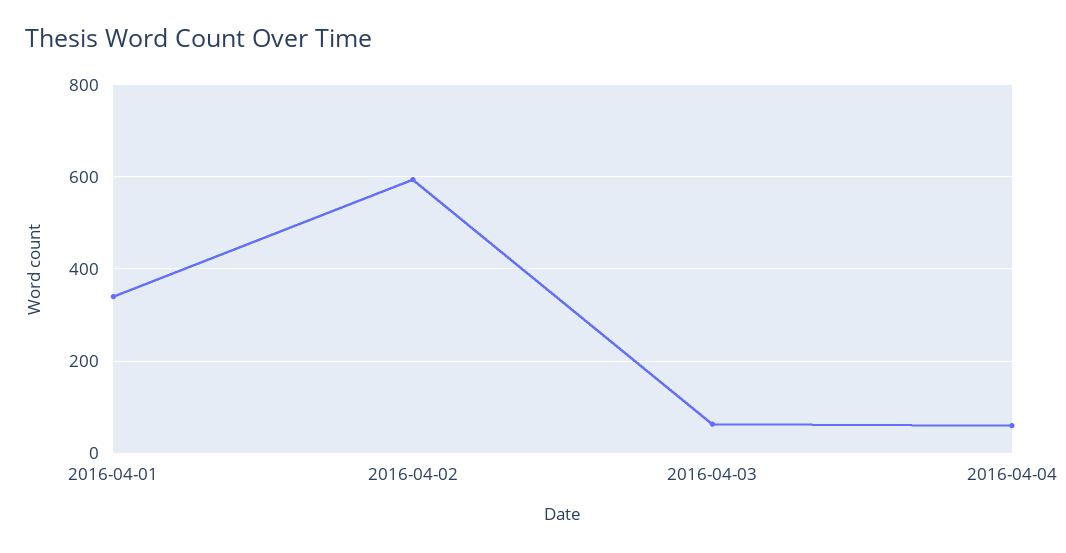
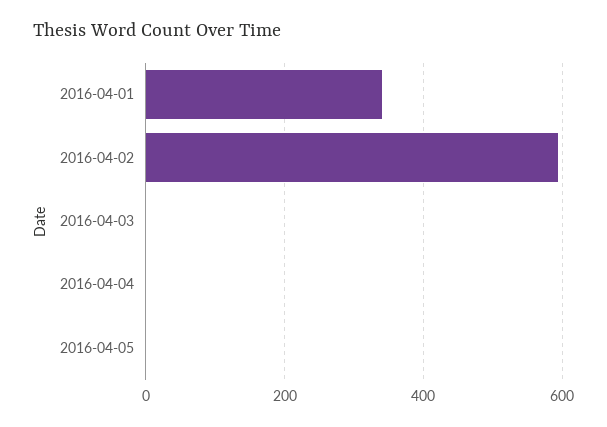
2016-04-03: 60 -> 0
2016-04-04: 60 -> 0
2016-04-05: none -> 0

